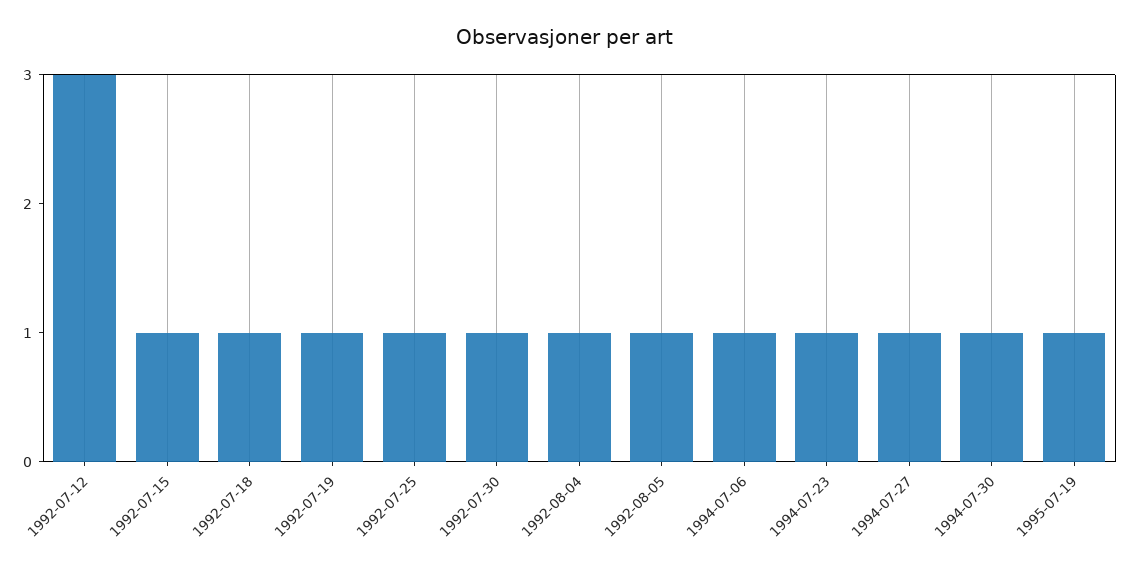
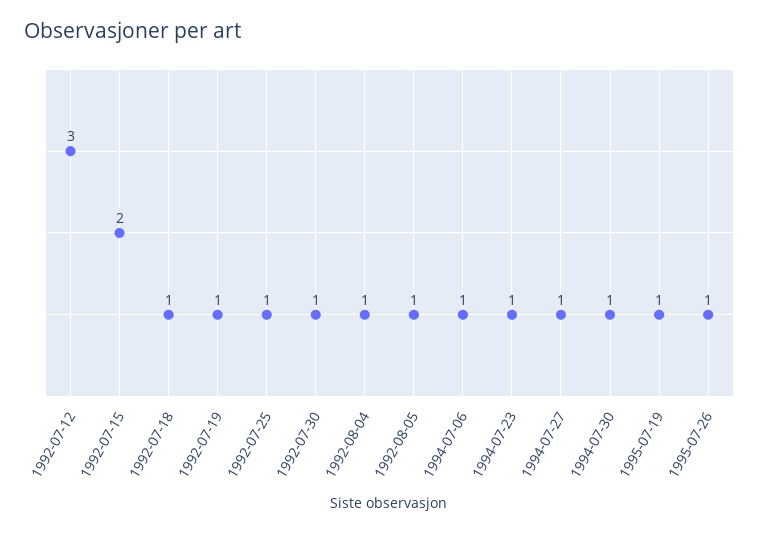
1992-07-15: 1 -> 2
1995-07-26: none -> 1

